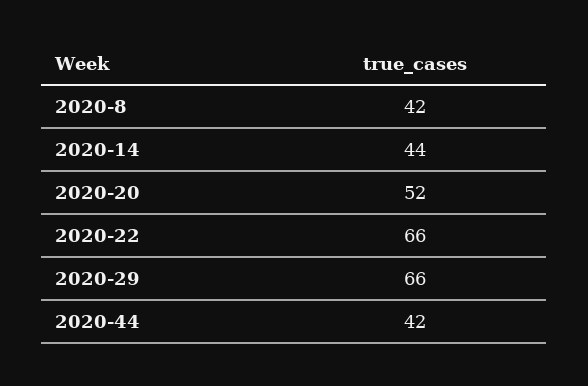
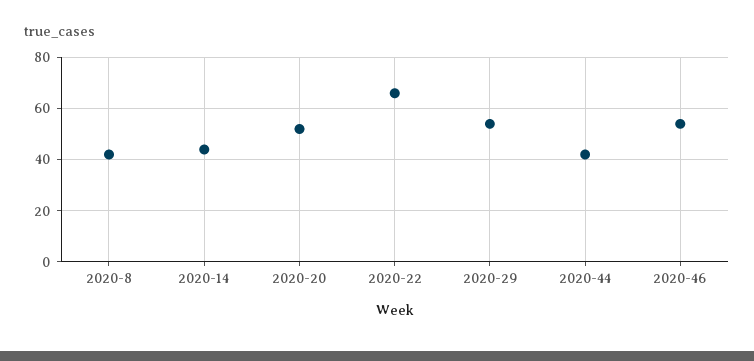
2020-29: 66 -> 55
2020-46: none -> 55

